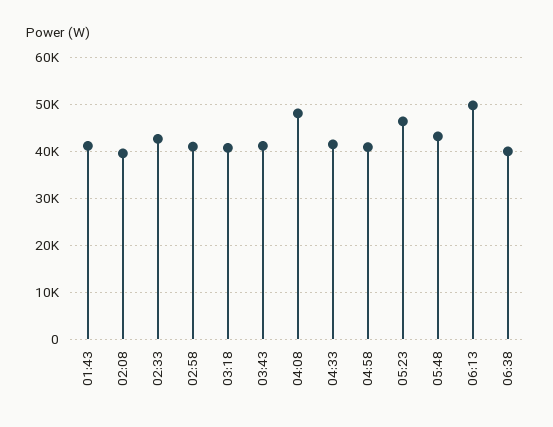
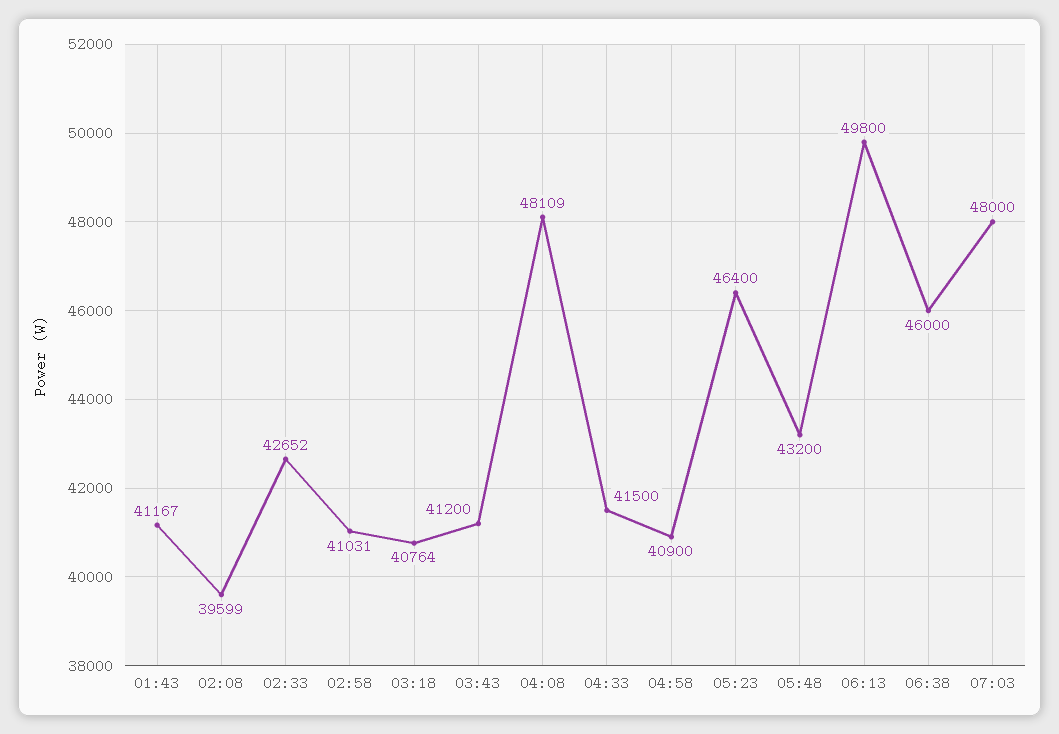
06:38: 40000 -> 46000
07:03: none -> 48000

